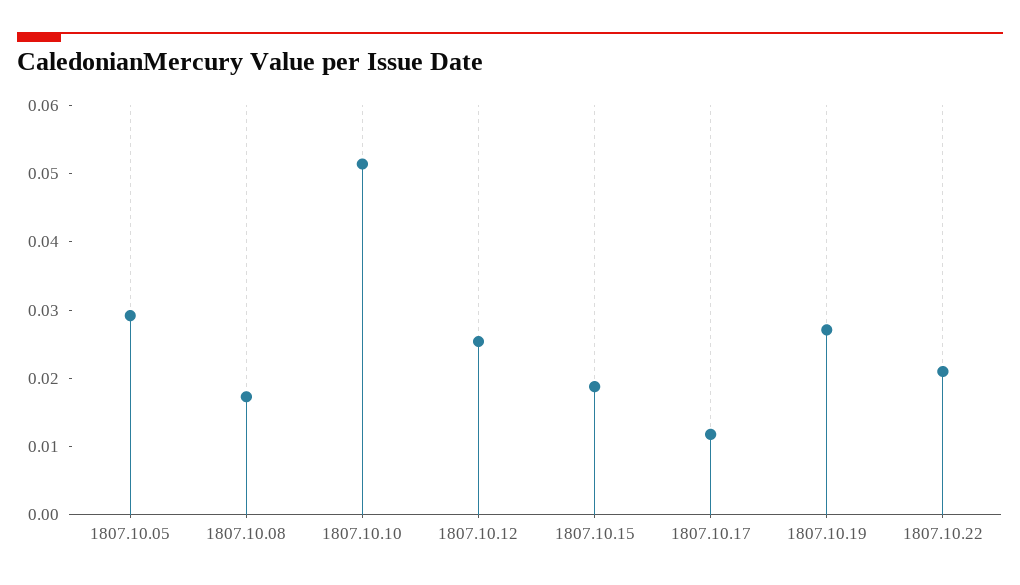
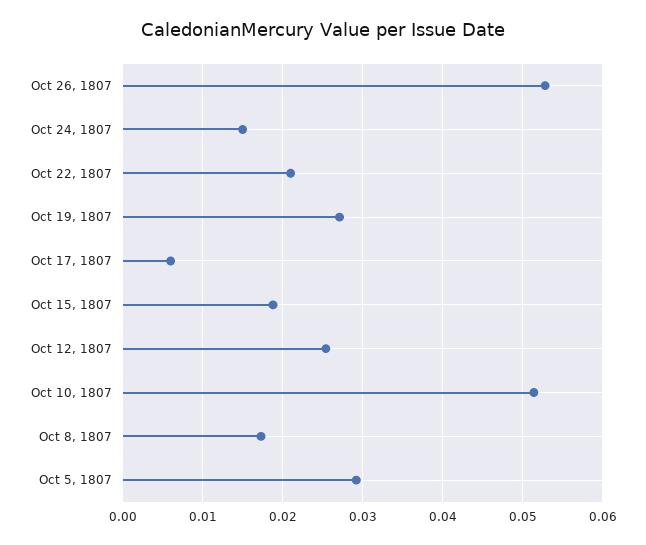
1807.10.17: 0.012 -> 0.006
Oct 26, 1807: none -> 0.053
Oct 24, 1807: none -> 0.015

